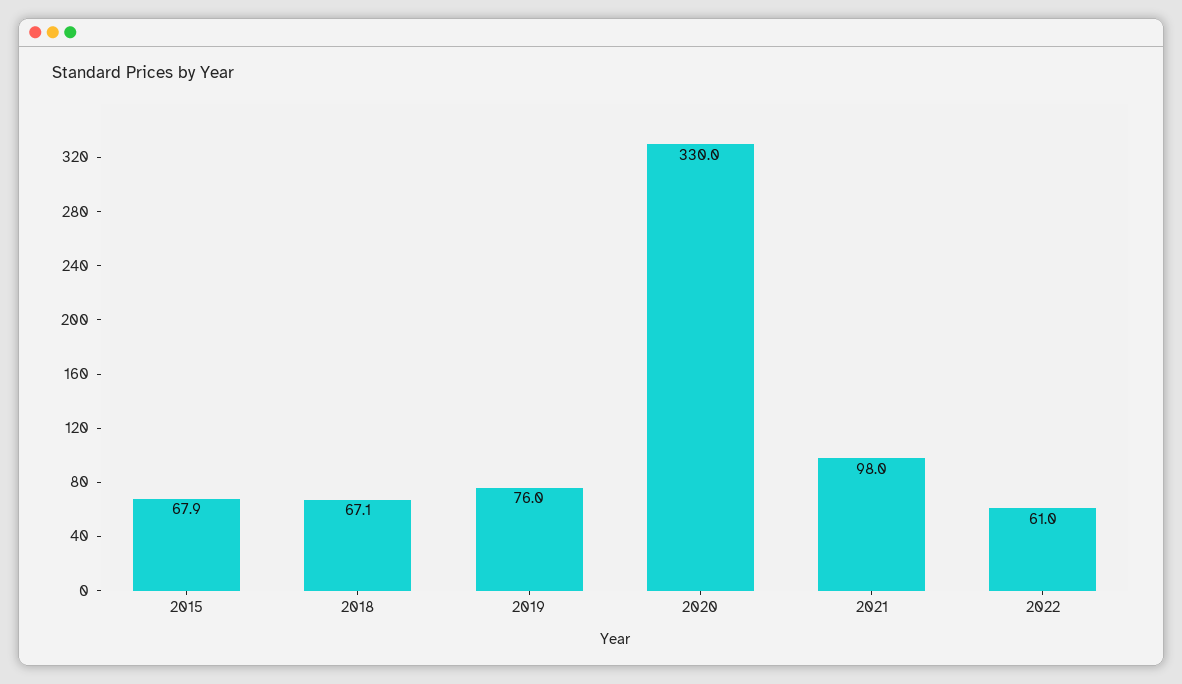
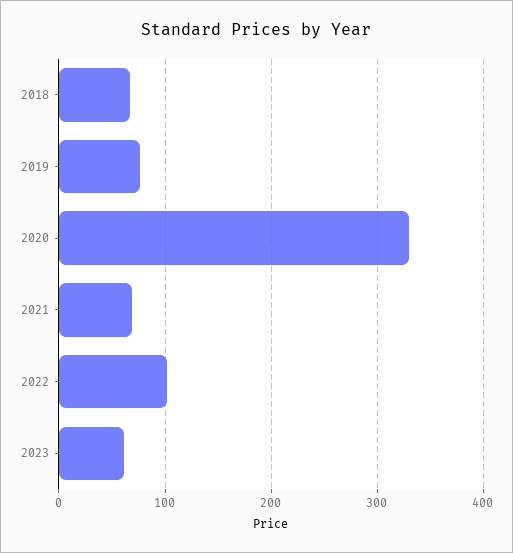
2015: 67.9 -> none
2021: 98 -> 70
2022: 61 -> 100
2023: none -> 60

